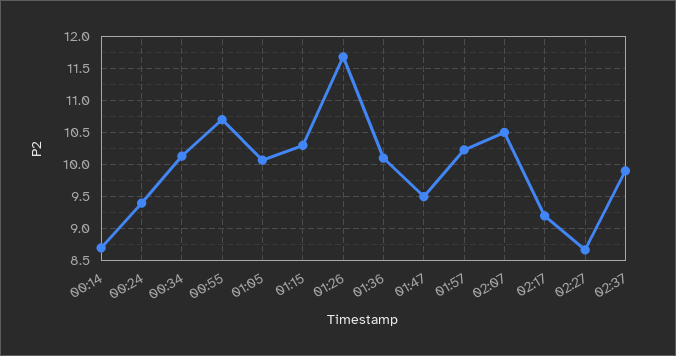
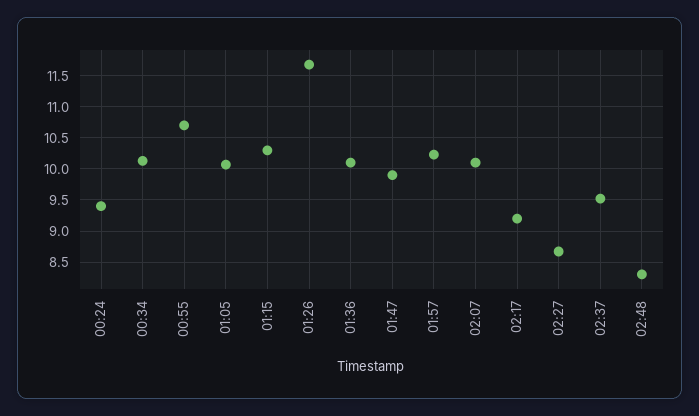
00:14: 8.7 -> none
01:47: 9.5 -> 9.9
02:07: 10.5 -> 10.1
02:37: 9.9 -> 9.5
02:48: none -> 8.3

